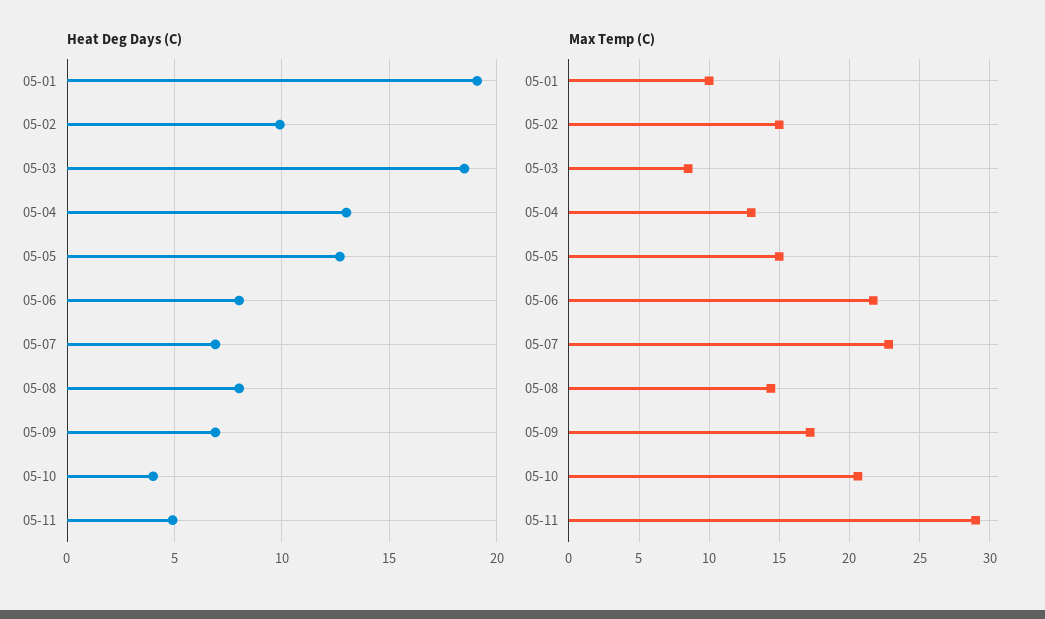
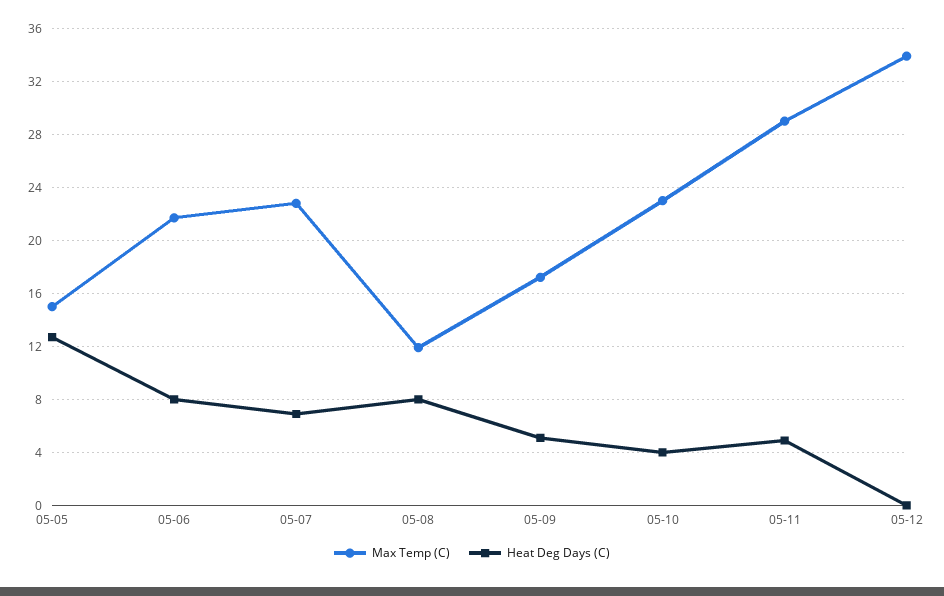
Heat Deg Days (C), 05-01: 19 -> none
Heat Deg Days (C), 05-02: 10 -> none
Heat Deg Days (C), 05-03: 18.5 -> none
Heat Deg Days (C), 05-04: 13 -> none
Heat Deg Days (C), 05-09: 7 -> 5
Max Temp (C), 05-01: 10 -> none
Max Temp (C), 05-02: 15 -> none
Max Temp (C), 05-03: 8.5 -> none
Max Temp (C), 05-04: 13 -> none
Max Temp (C), 05-08: 14.5 -> 12
Max Temp (C), 05-10: 20.5 -> 23
Max Temp (C), 05-12: none -> 34
Heat Deg Days (C), 05-12: none -> 0

